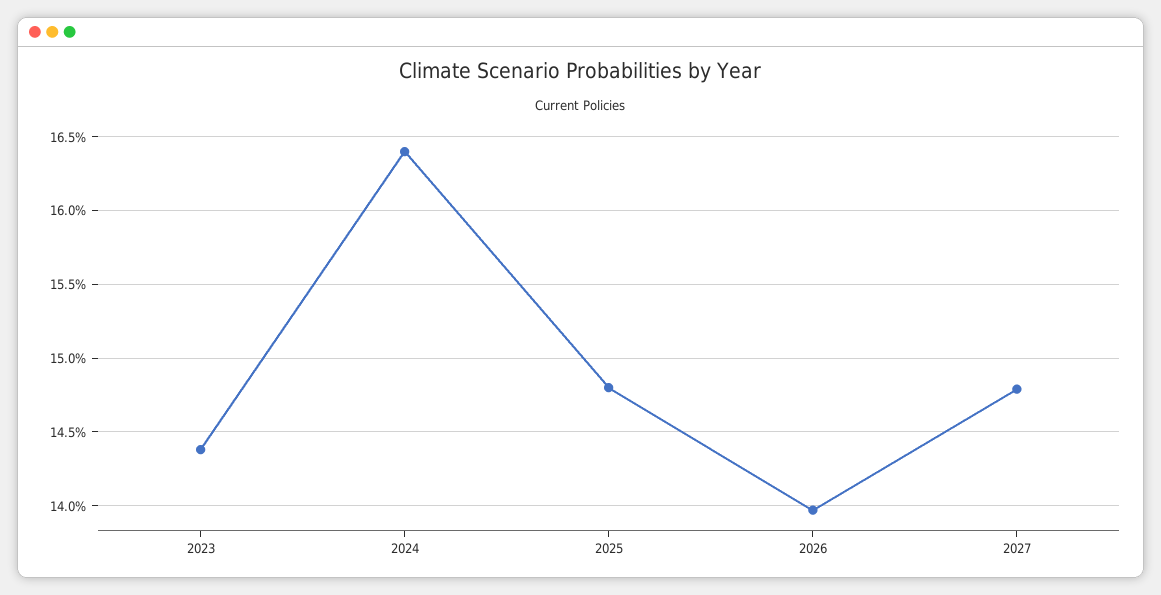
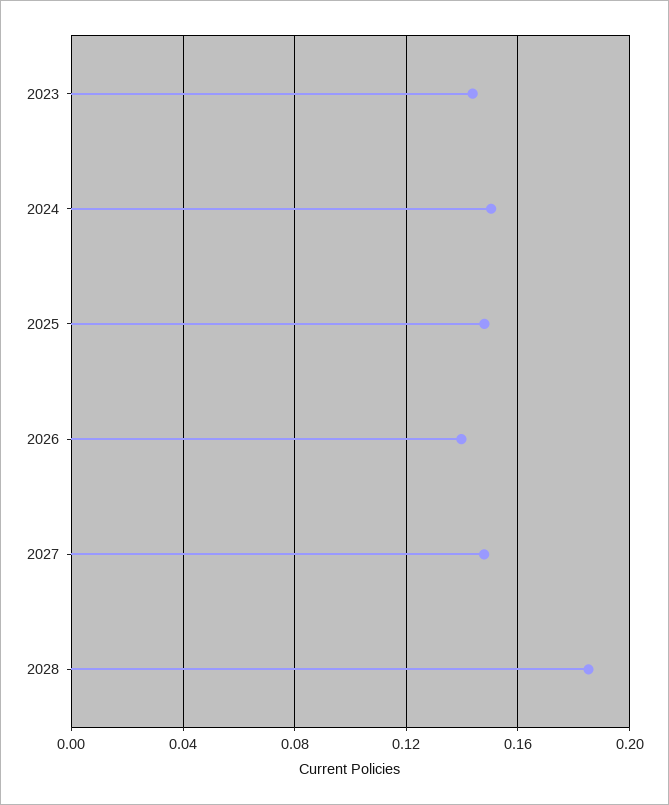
2024: 0.164 -> 0.15
2028: none -> 0.185

